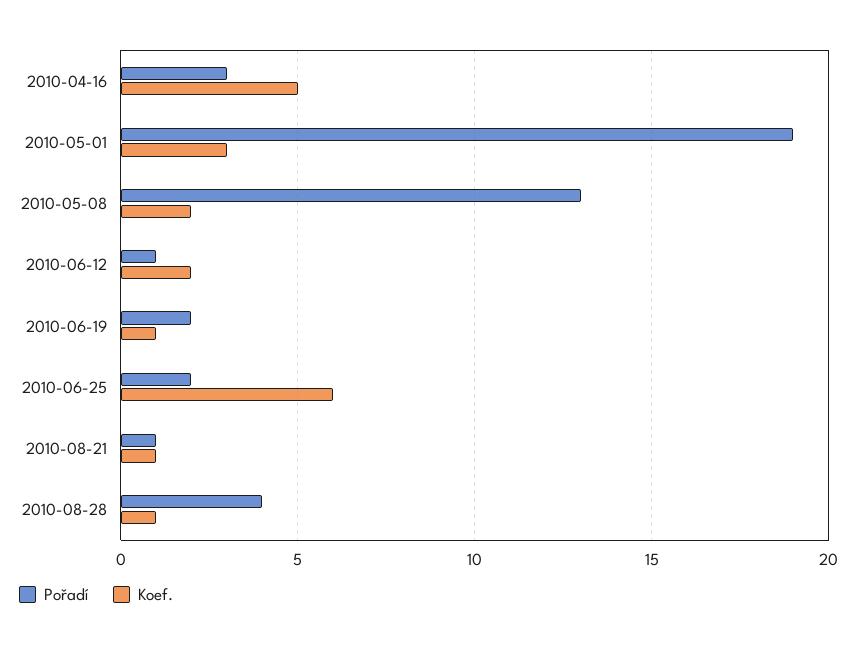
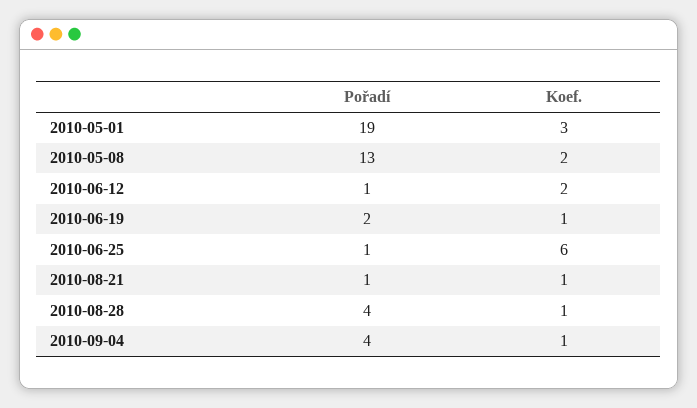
Pořadí, 2010-04-16: 3 -> none
Koef., 2010-04-16: 5 -> none
Pořadí, 2010-06-25: 2 -> 1
Pořadí, 2010-09-04: none -> 4
Koef., 2010-09-04: none -> 1

